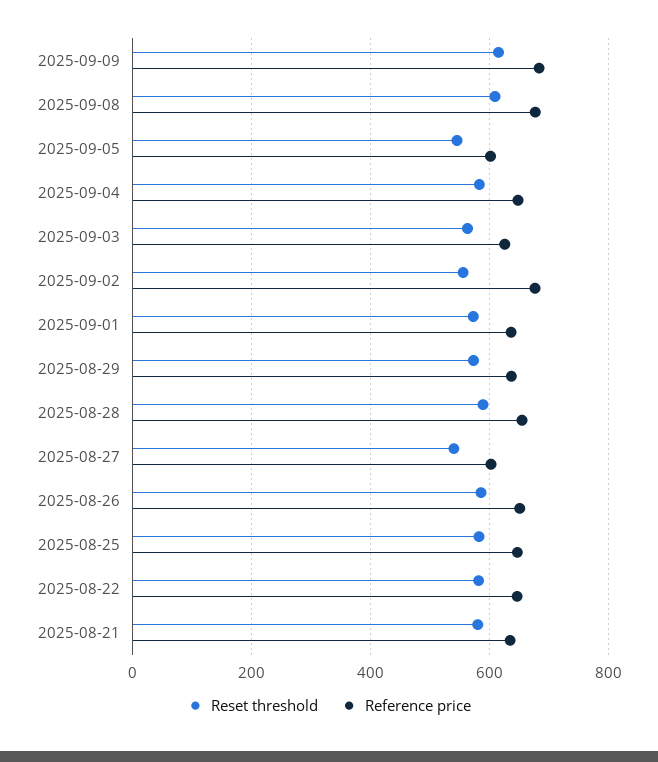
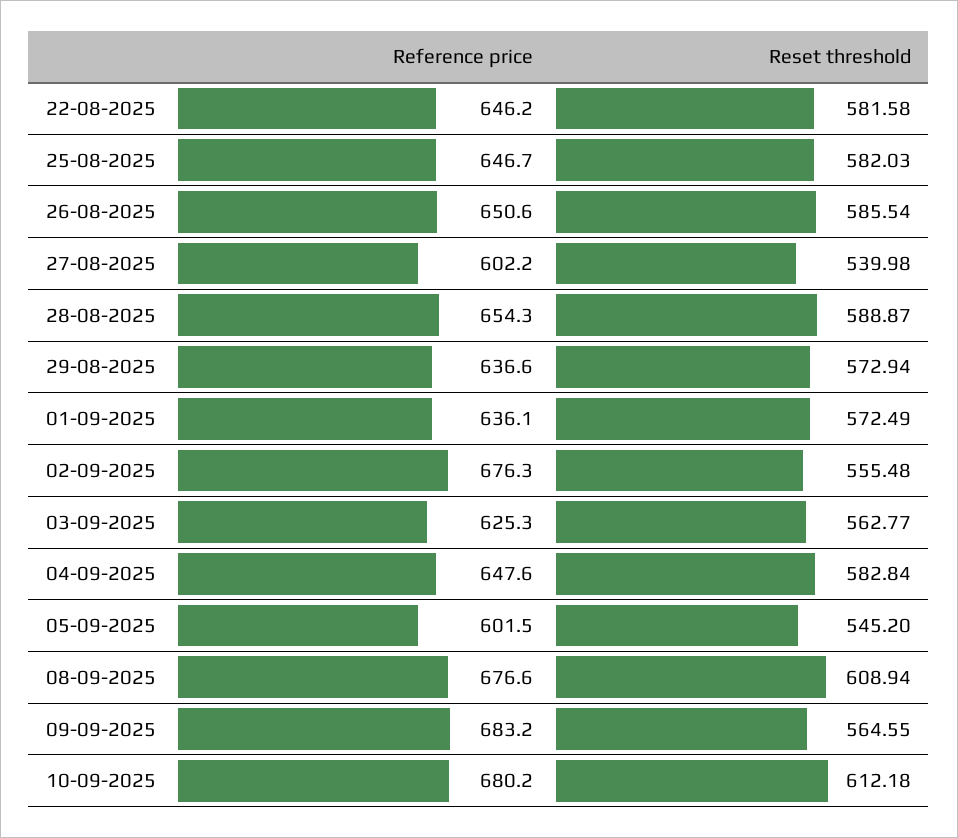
Reset threshold, 2025-09-09: 620 -> 564.55
Reset threshold, 2025-08-21: 580 -> none
Reference price, 2025-08-21: 640 -> none
Reference price, 10-09-2025: none -> 680.2
Reset threshold, 10-09-2025: none -> 612.18

